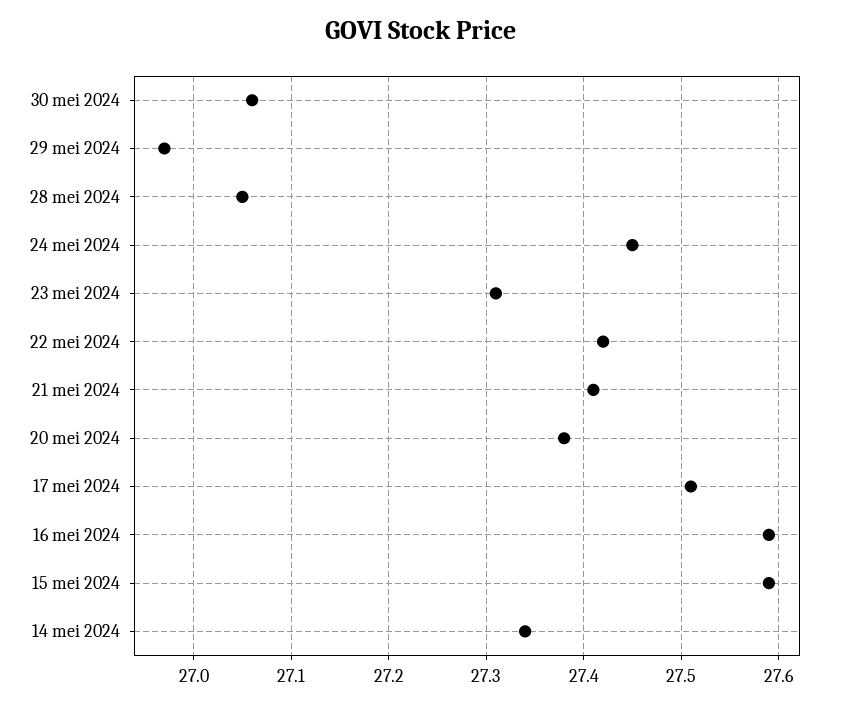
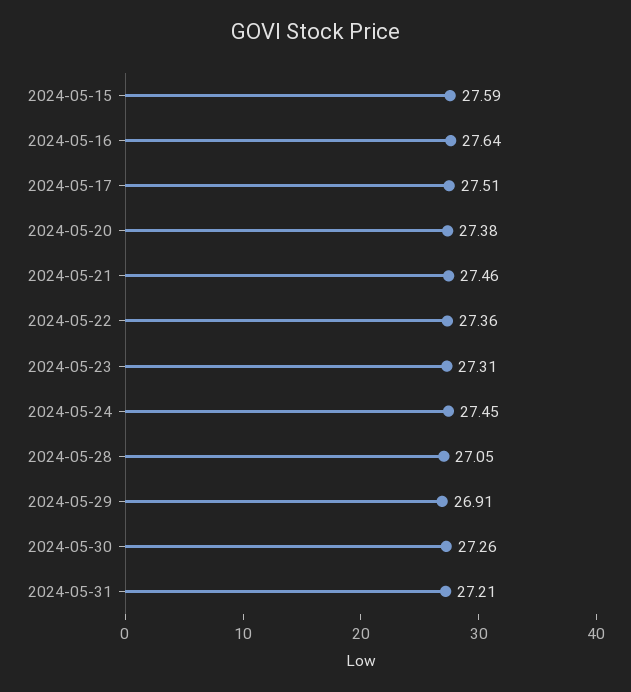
30 mei 2024: 27.06 -> 27.26
29 mei 2024: 26.97 -> 26.91
22 mei 2024: 27.42 -> 27.36
21 mei 2024: 27.41 -> 27.46
16 mei 2024: 27.59 -> 27.64
14 mei 2024: 27.34 -> none
2024-05-31: none -> 27.21

